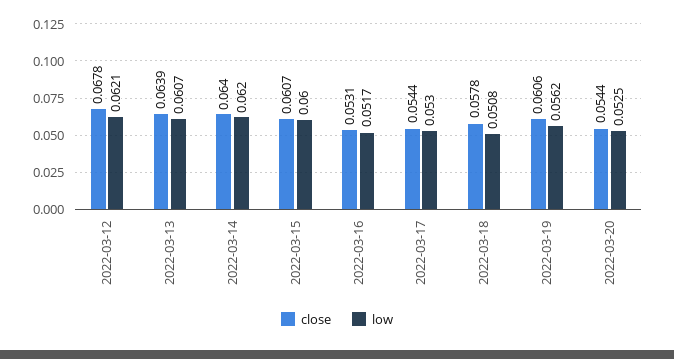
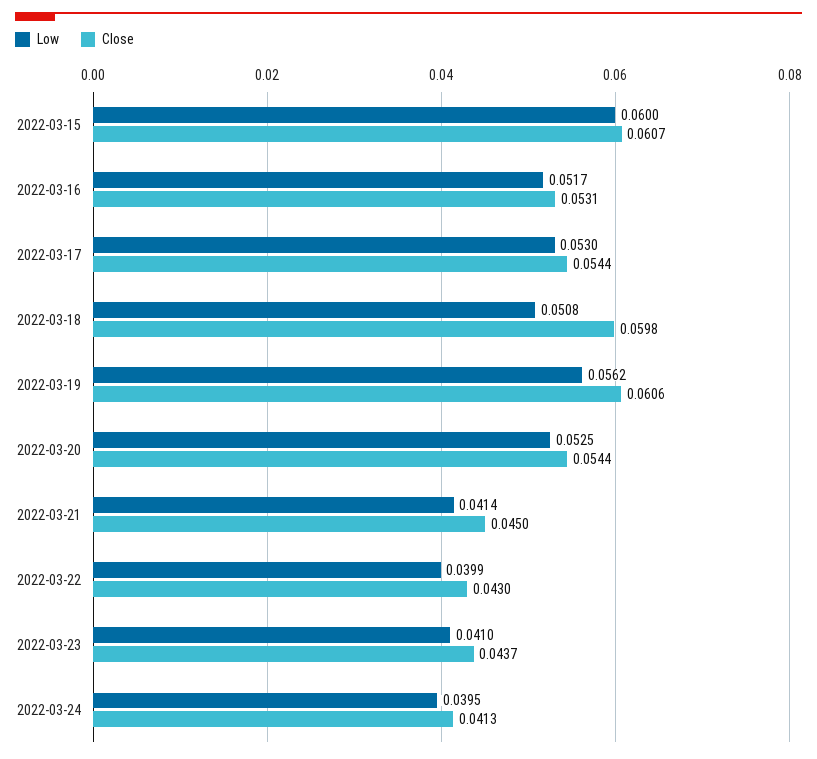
close, 2022-03-12: 0.0678 -> none
low, 2022-03-12: 0.0621 -> none
close, 2022-03-13: 0.0639 -> none
low, 2022-03-13: 0.0607 -> none
close, 2022-03-14: 0.064 -> none
low, 2022-03-14: 0.062 -> none
close, 2022-03-18: 0.0578 -> 0.0598
low, 2022-03-21: none -> 0.0414
close, 2022-03-21: none -> 0.045
low, 2022-03-22: none -> 0.0399
close, 2022-03-22: none -> 0.043
low, 2022-03-23: none -> 0.041
close, 2022-03-23: none -> 0.0437
low, 2022-03-24: none -> 0.0395
close, 2022-03-24: none -> 0.0413

